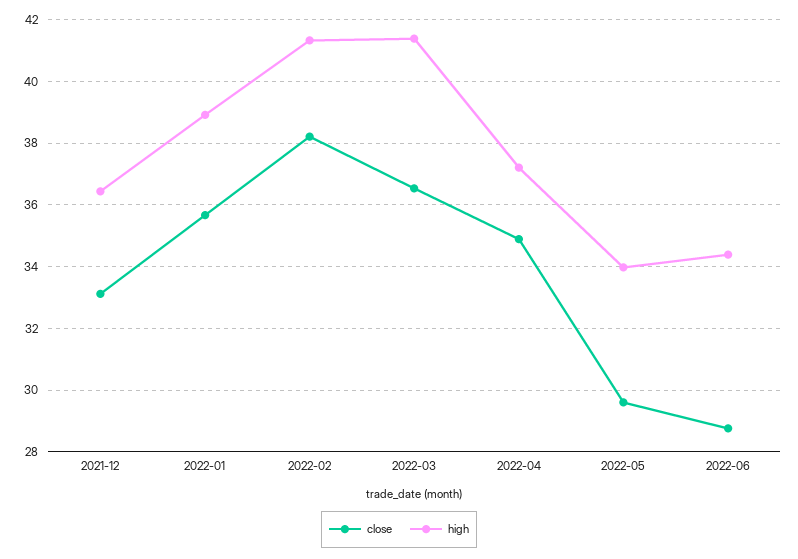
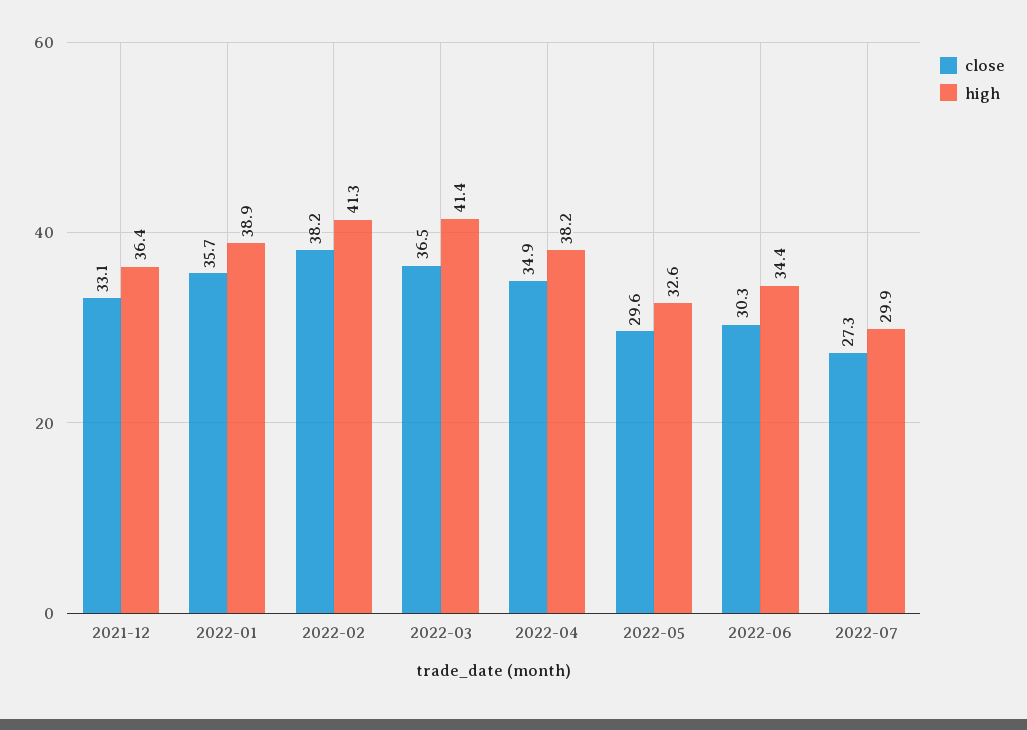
high, 2022-04: 37.2 -> 38.2
high, 2022-05: 34 -> 32.6
close, 2022-06: 28.8 -> 30.3
close, 2022-07: none -> 27.3
high, 2022-07: none -> 29.9

